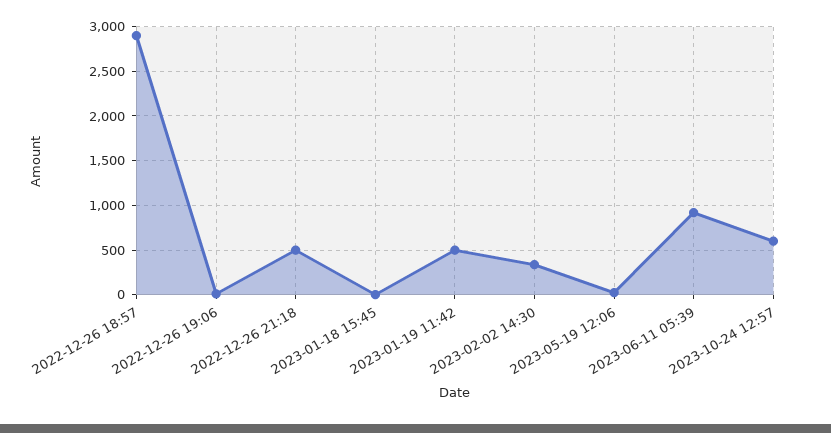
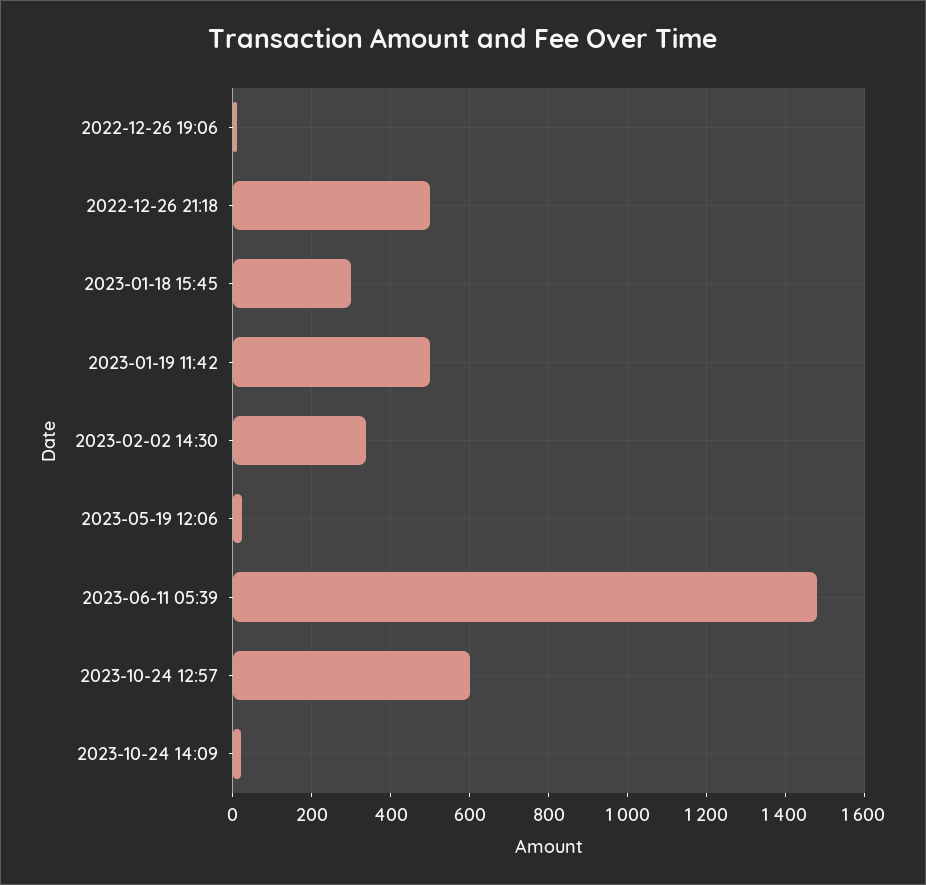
2022-12-26 18:57: 2900 -> none
2023-01-18 15:45: 0 -> 300
2023-06-11 05:39: 900 -> 1480
2023-10-24 14:09: none -> 20

